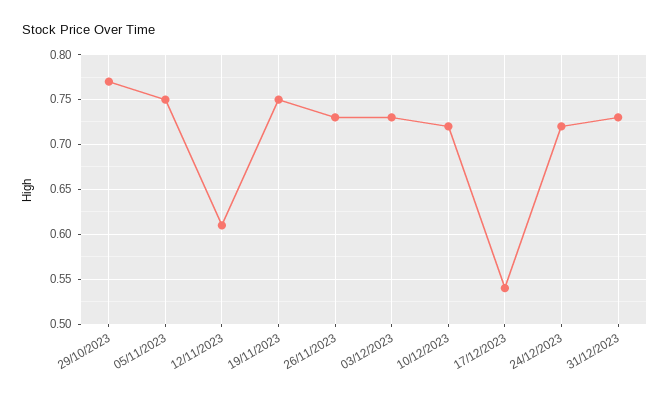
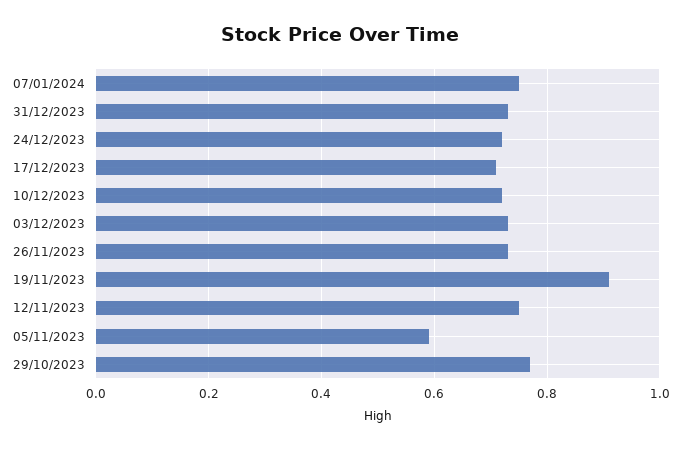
05/11/2023: 0.75 -> 0.6
12/11/2023: 0.61 -> 0.75
19/11/2023: 0.75 -> 0.9
17/12/2023: 0.54 -> 0.7
07/01/2024: none -> 0.75

